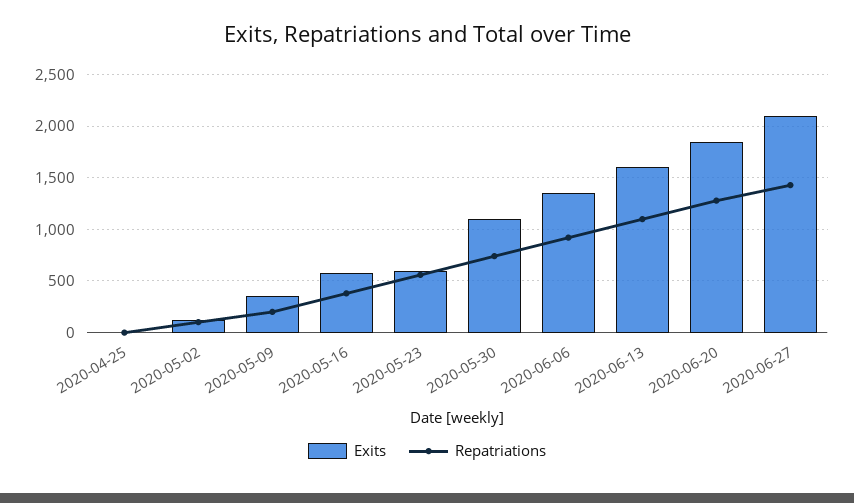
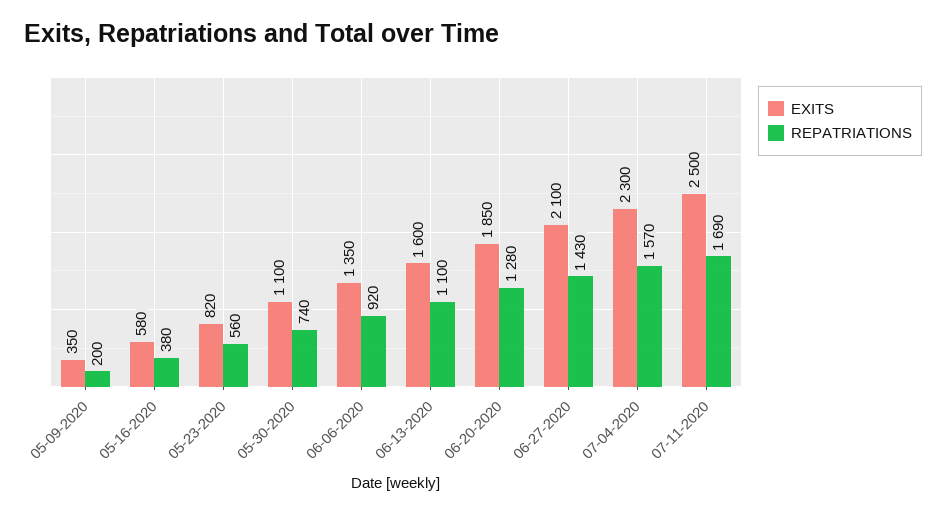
Exits, 2020-04-25: 0 -> none
Repatriations, 2020-04-25: 0 -> none
Exits, 2020-05-02: 100 -> none
Repatriations, 2020-05-02: 100 -> none
Exits, 2020-05-23: 600 -> 820
Exits, 07-04-2020: none -> 2300
Repatriations, 07-04-2020: none -> 1570
Exits, 07-11-2020: none -> 2500
Repatriations, 07-11-2020: none -> 1690

